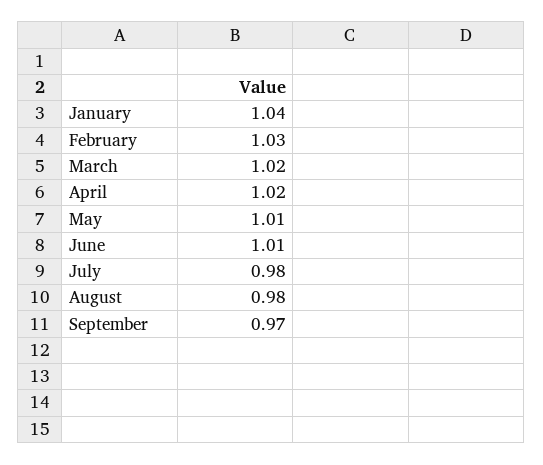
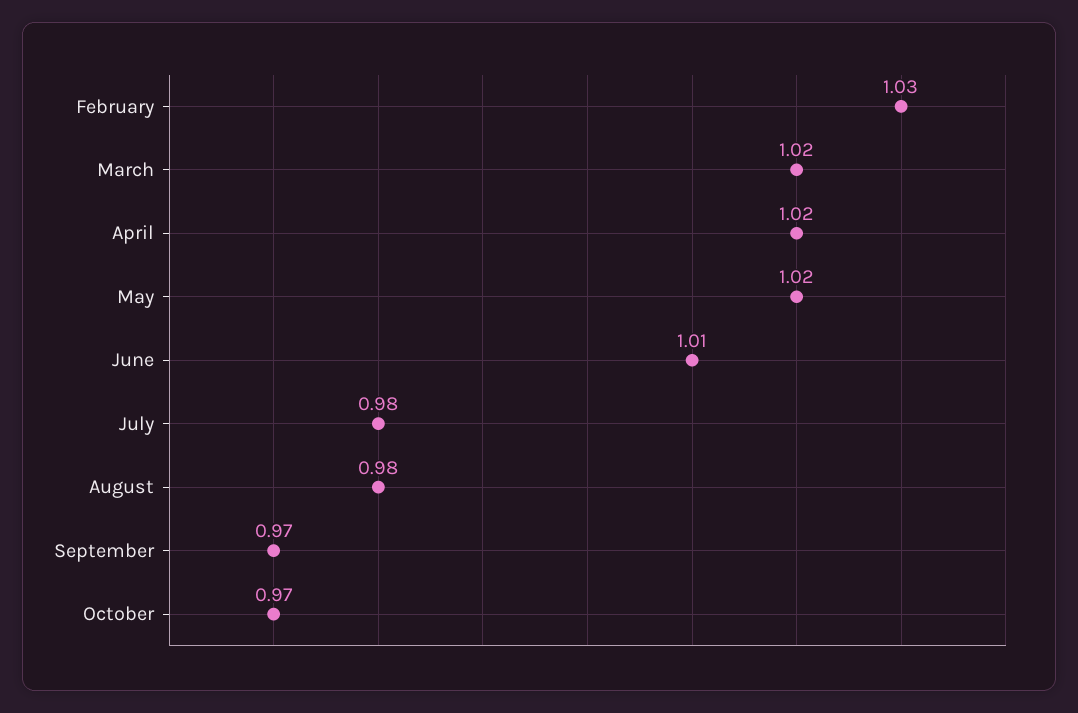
January: 1.04 -> none
May: 1.01 -> 1.02
October: none -> 0.97

